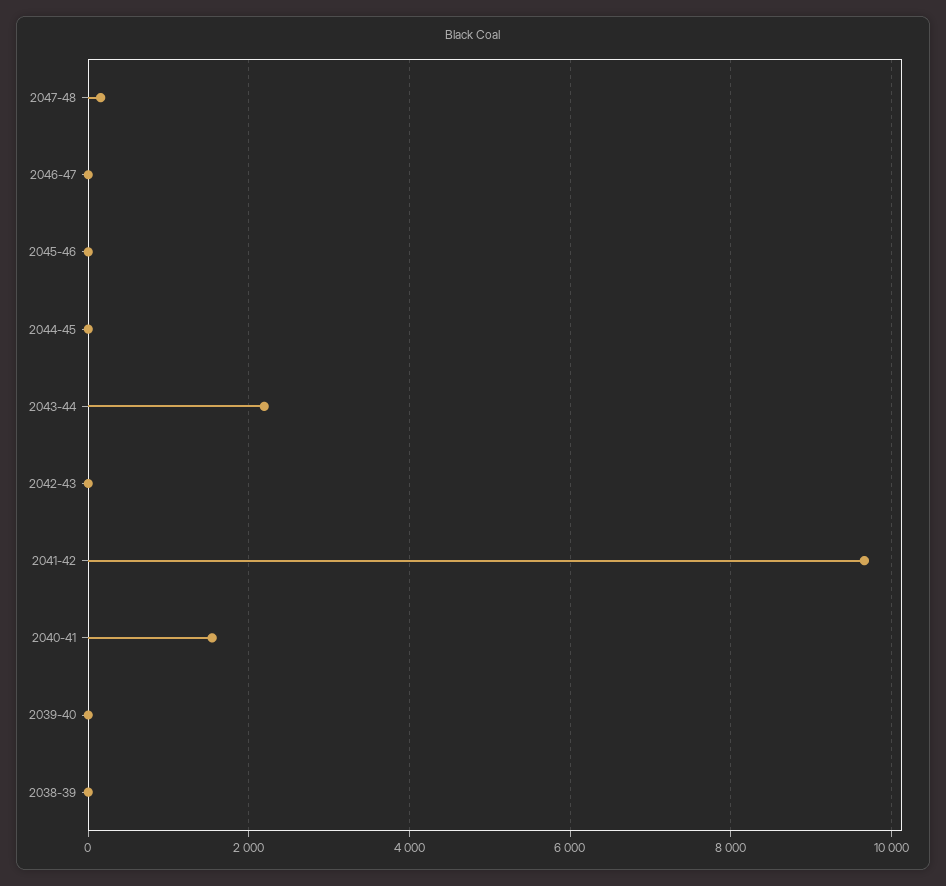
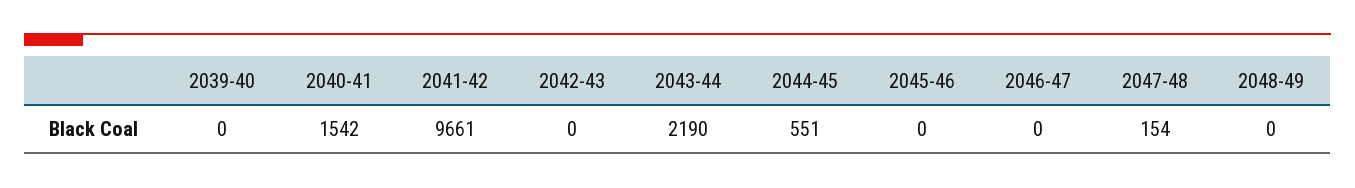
2044-45: 0 -> 551
2038-39: 0 -> none
2048-49: none -> 0

